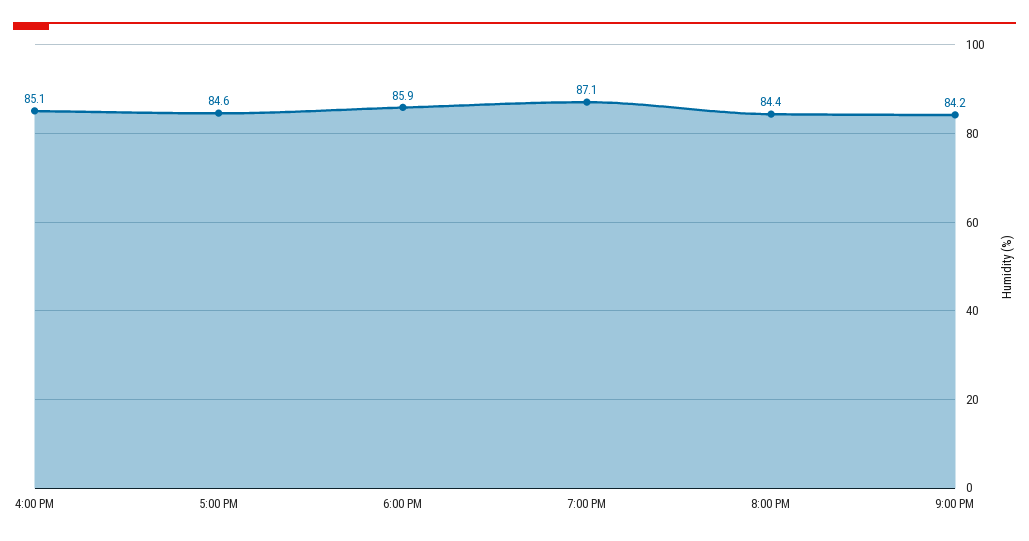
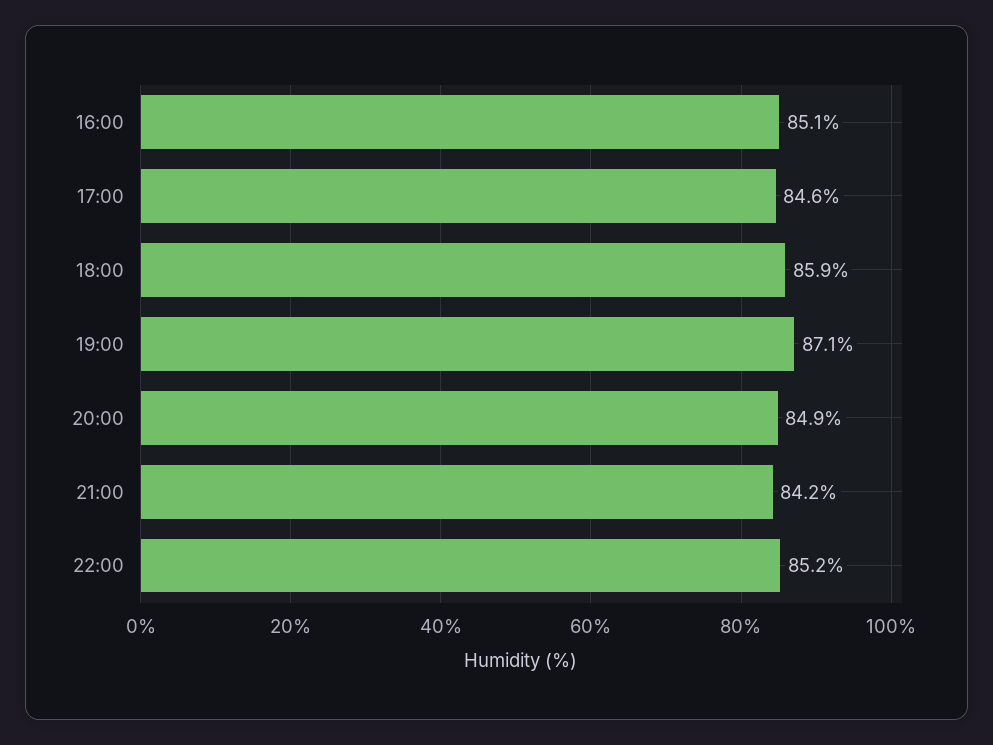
8:00 PM: 84.4 -> 84.9
22:00: none -> 85.2

